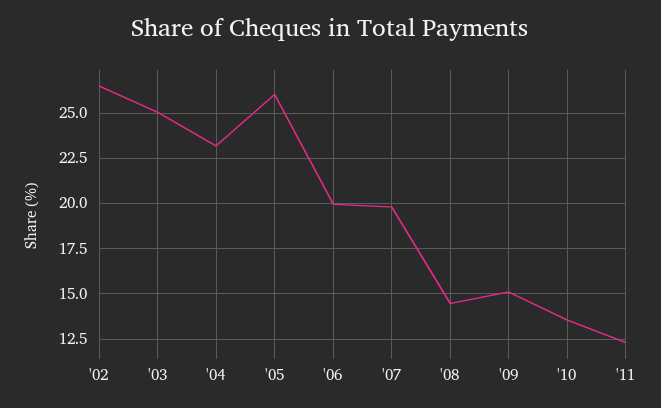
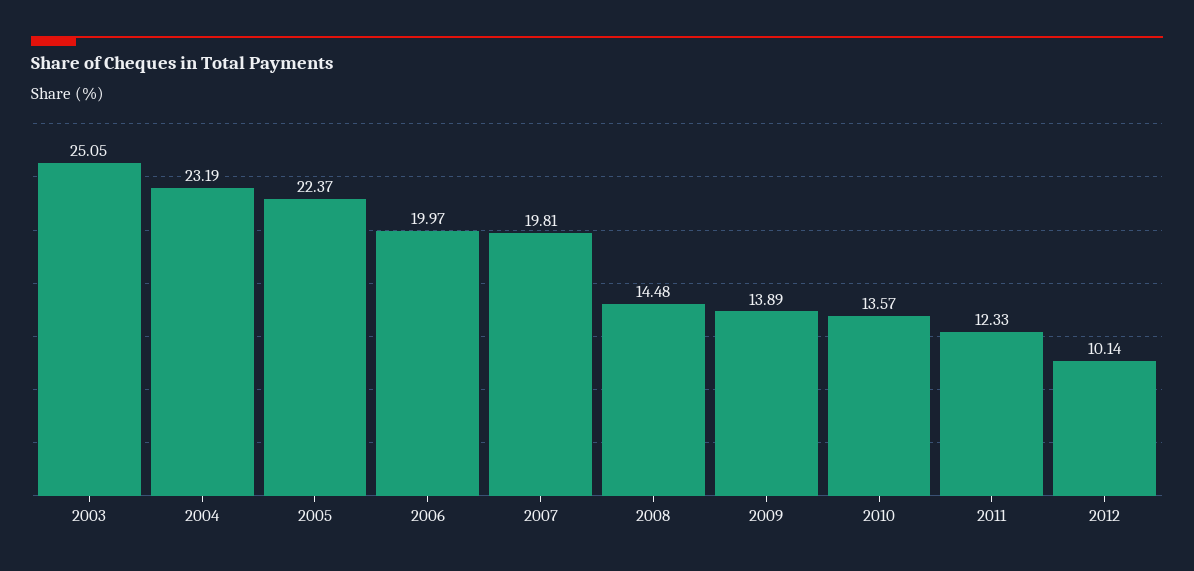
'02: 26.5 -> none
'05: 26 -> 22.37
'09: 15 -> 13.89
2012: none -> 10.14

